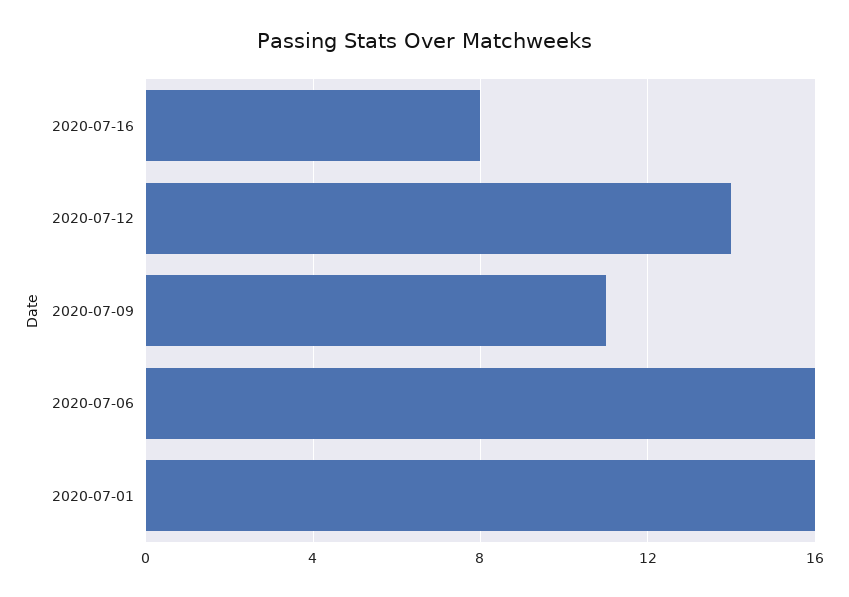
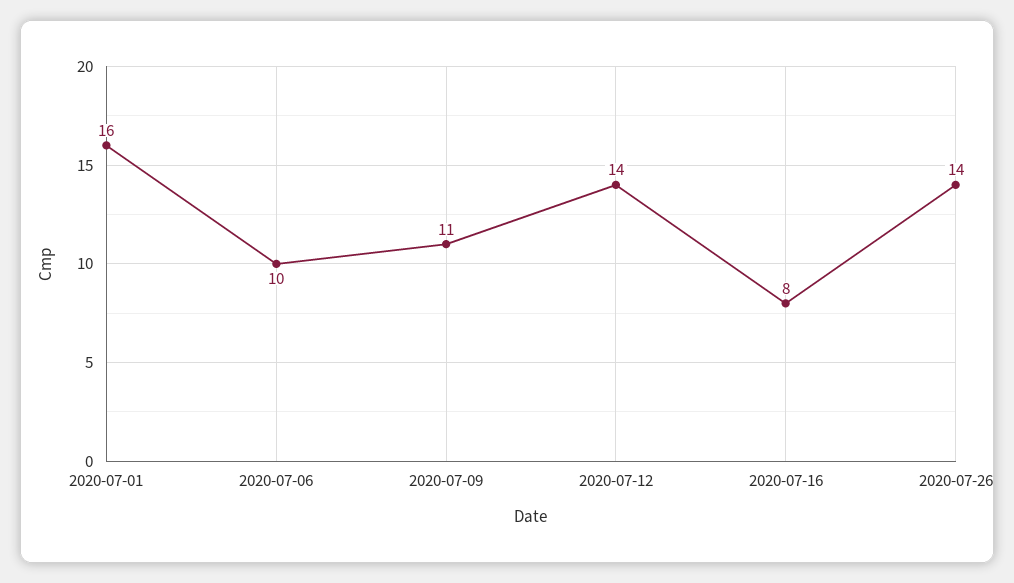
2020-07-06: 16 -> 10
2020-07-26: none -> 14

